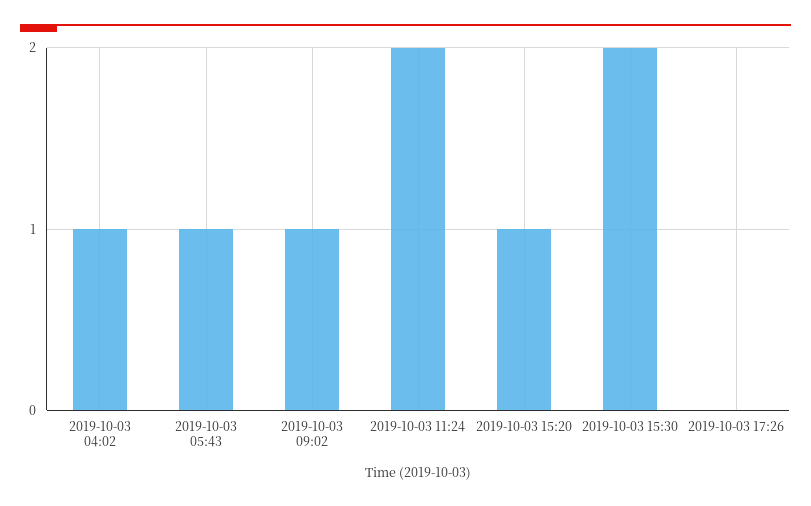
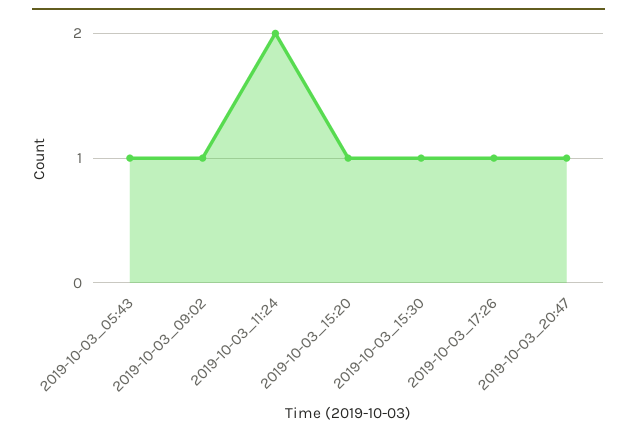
2019-10-03 04:02: 1 -> none
2019-10-03 15:30: 2 -> 1
2019-10-03 17:26: 0 -> 1
2019-10-03_20:47: none -> 1

